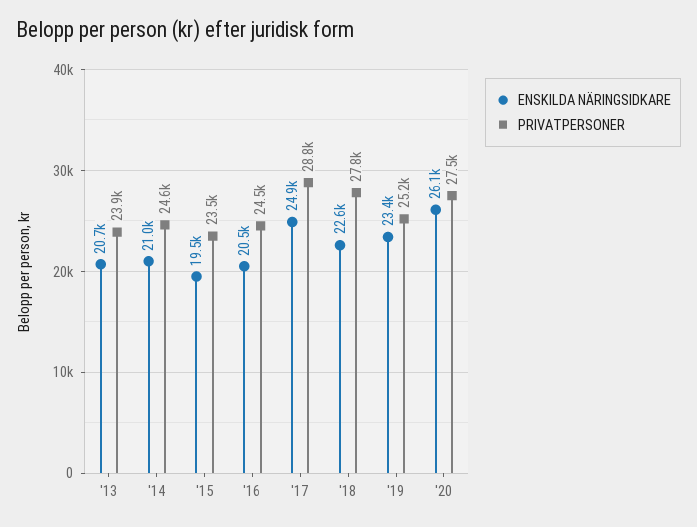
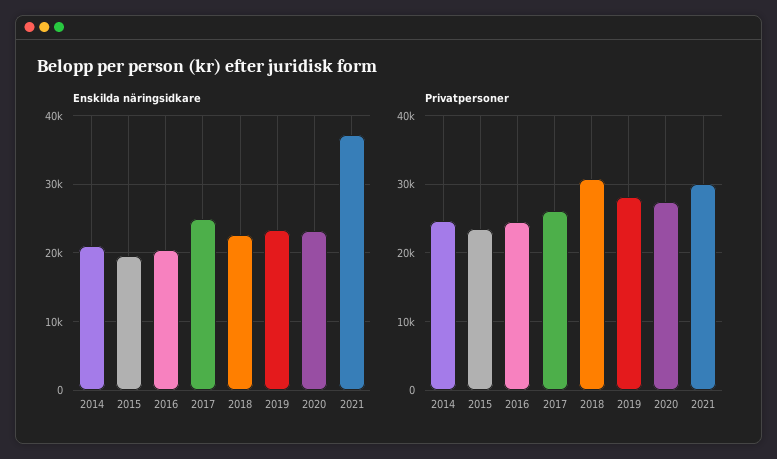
ENSKILDA NÄRINGSIDKARE, '13: 20700 -> none
PRIVATPERSONER, '13: 23900 -> none
PRIVATPERSONER, '17: 28800 -> 26000
PRIVATPERSONER, '18: 27800 -> 31000
PRIVATPERSONER, '19: 25200 -> 28000
ENSKILDA NÄRINGSIDKARE, '20: 26100 -> 23000
ENSKILDA NÄRINGSIDKARE, 2021: none -> 37000
PRIVATPERSONER, 2021: none -> 30000

